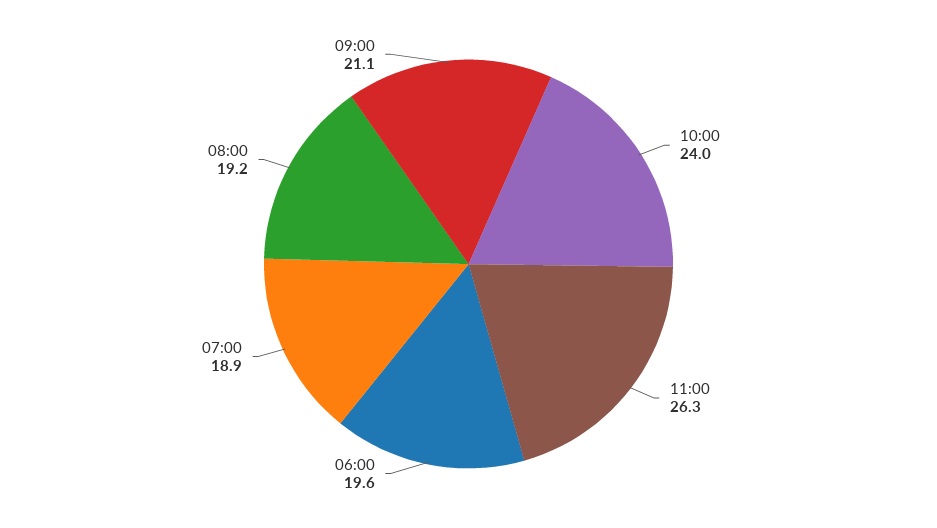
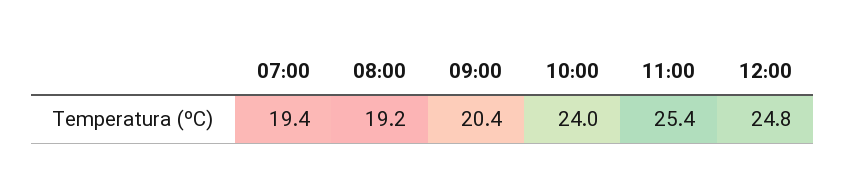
11:00: 26.3 -> 25.4
06:00: 19.6 -> none
07:00: 18.9 -> 19.4
09:00: 21.1 -> 20.4
12:00: none -> 24.8

